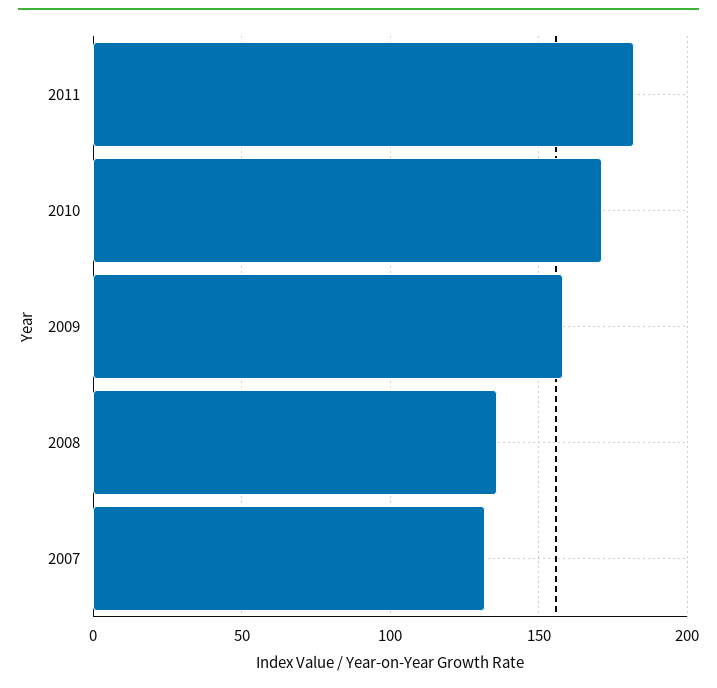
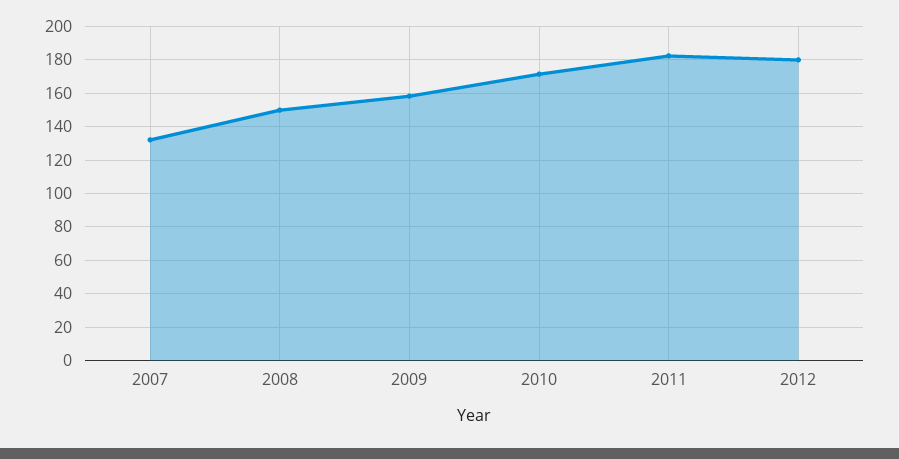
2008: 135 -> 150
2012: none -> 180

